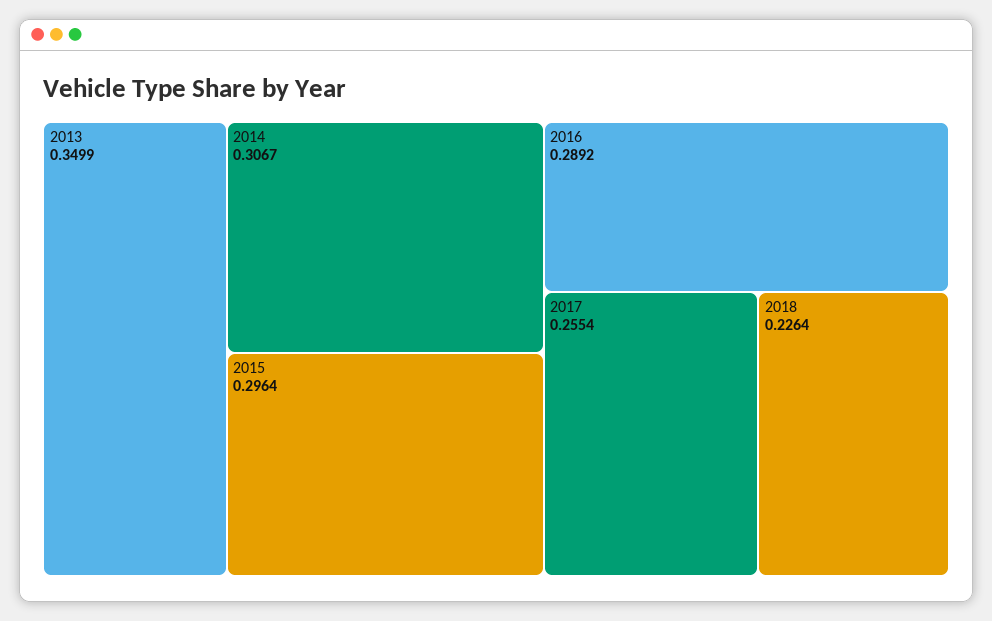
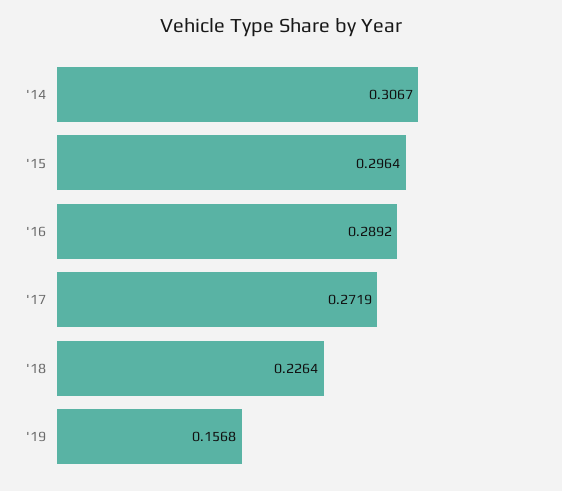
2013: 0.3499 -> none
2017: 0.2554 -> 0.2719
'19: none -> 0.1568

